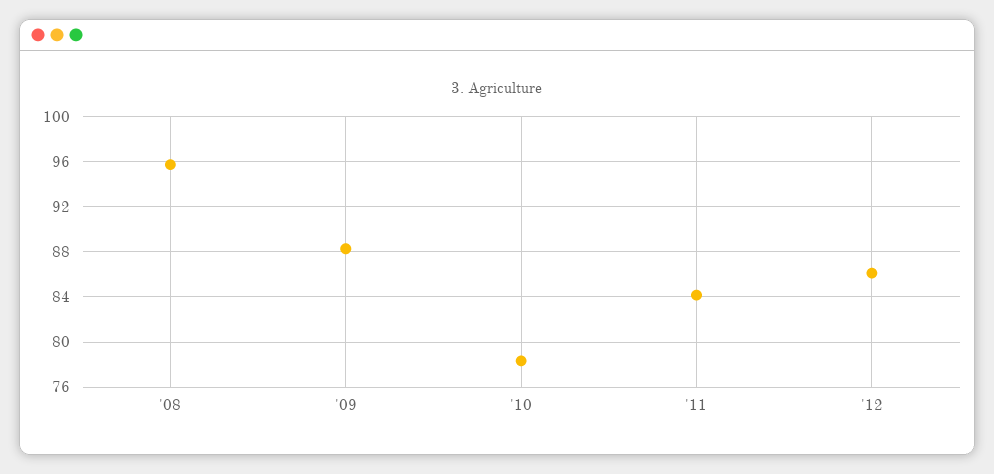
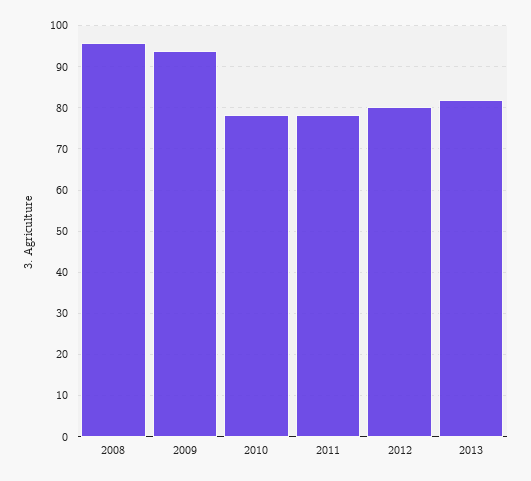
'09: 88 -> 94
'11: 84 -> 78
'12: 86 -> 80
2013: none -> 82

